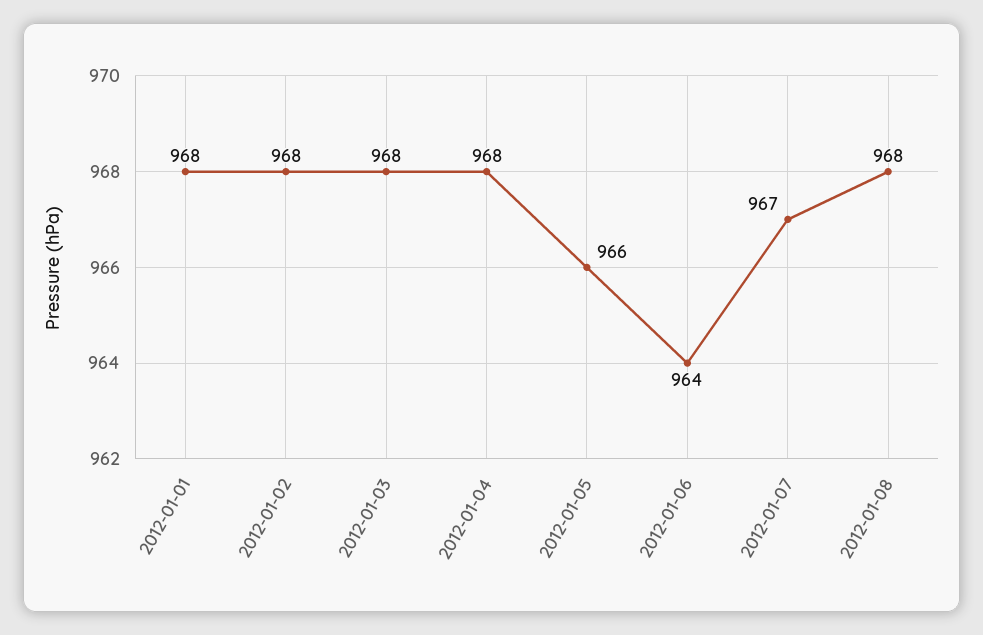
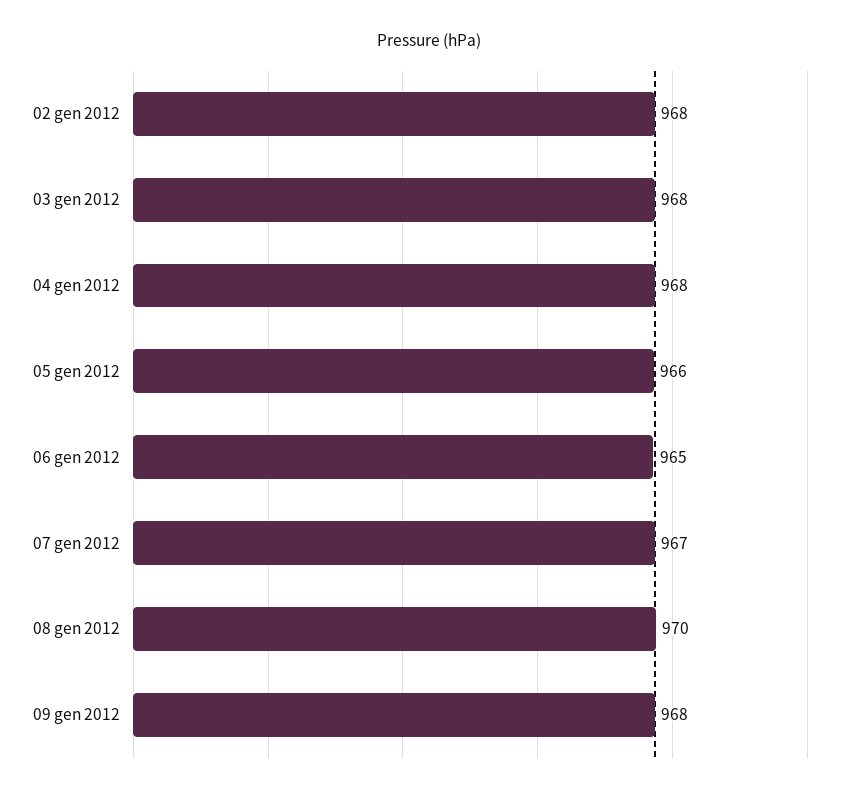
2012-01-01: 968 -> none
2012-01-06: 964 -> 965
2012-01-08: 968 -> 970
09 gen 2012: none -> 968

